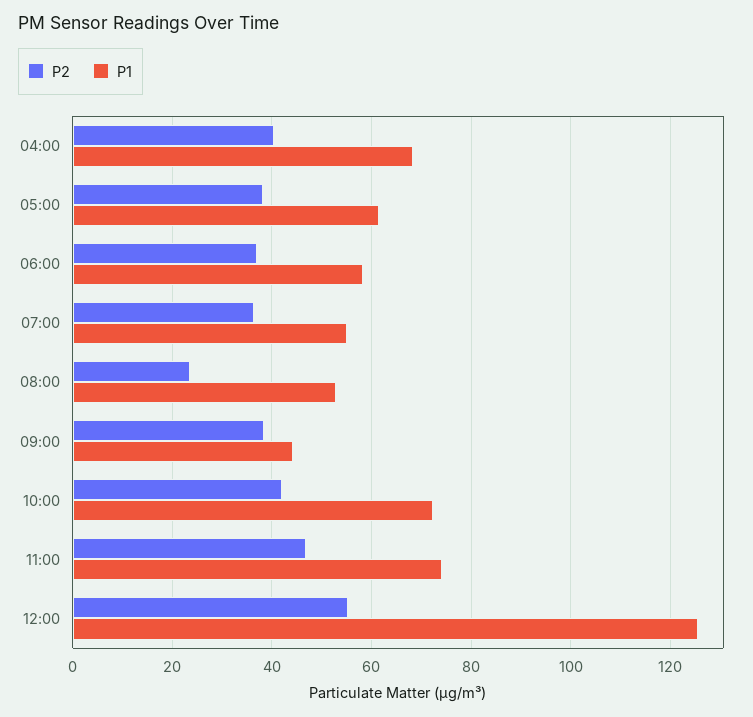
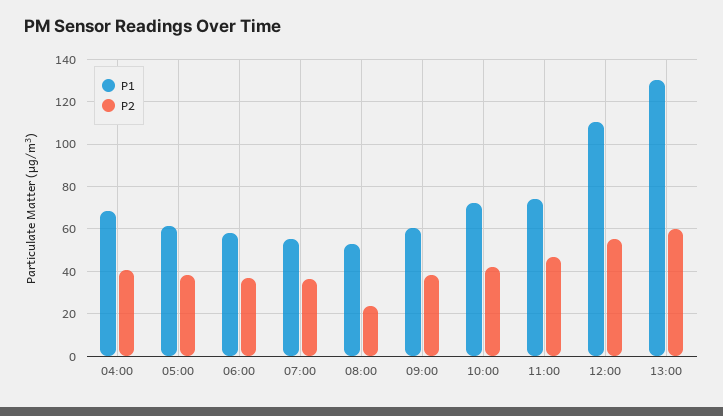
P1, 09:00: 44 -> 60
P1, 12:00: 126 -> 110
P1, 13:00: none -> 130
P2, 13:00: none -> 60

